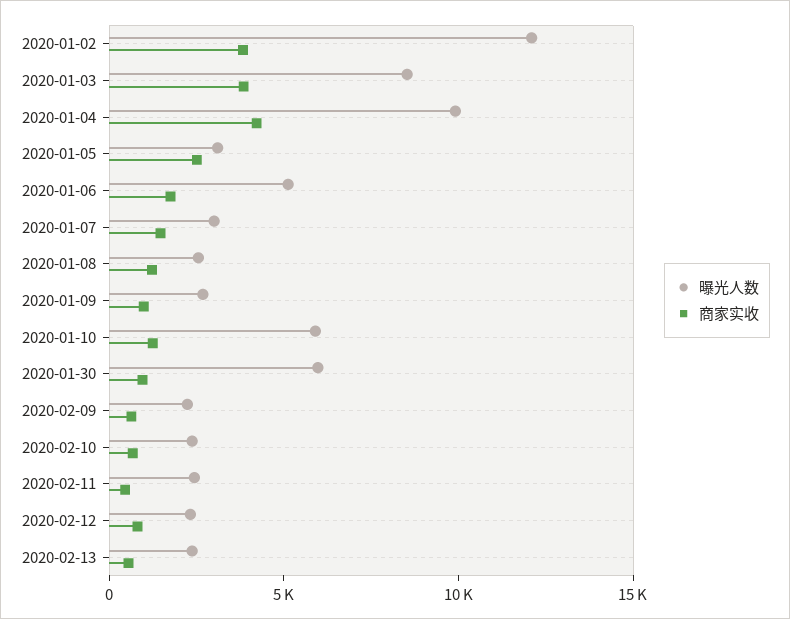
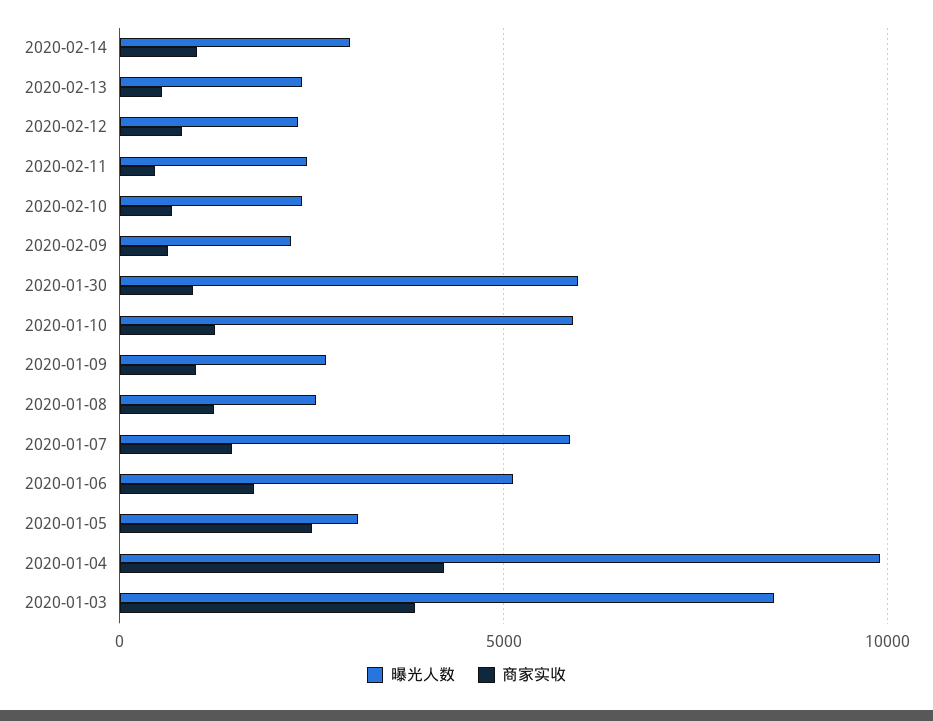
曝光人数, 2020-01-02: 12000 -> none
商家实收, 2020-01-02: 4000 -> none
曝光人数, 2020-01-07: 3000 -> 6000
曝光人数, 2020-02-14: none -> 3000
商家实收, 2020-02-14: none -> 1000

